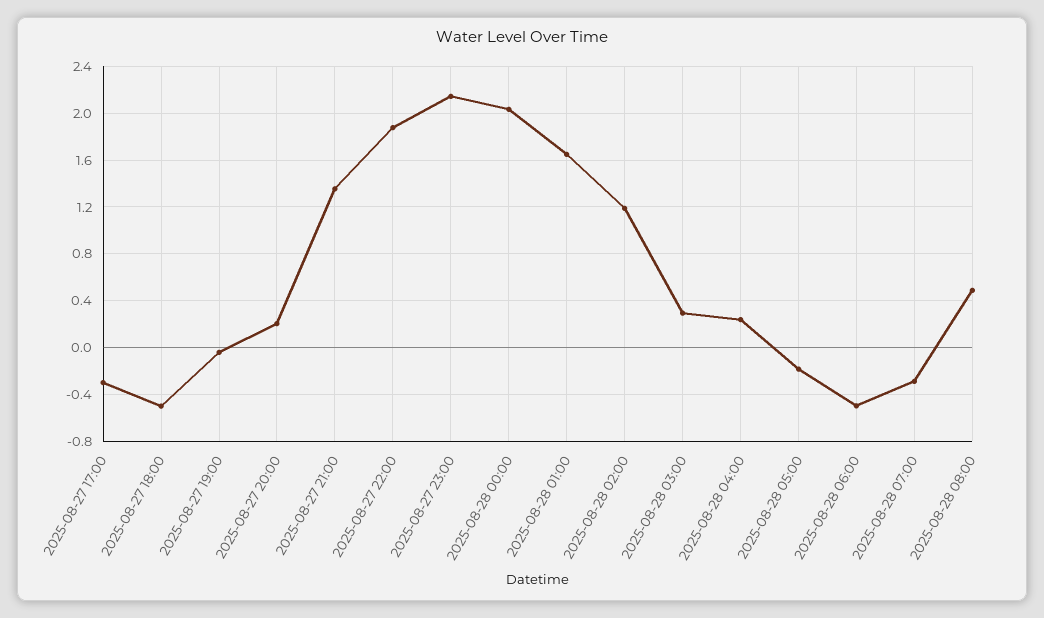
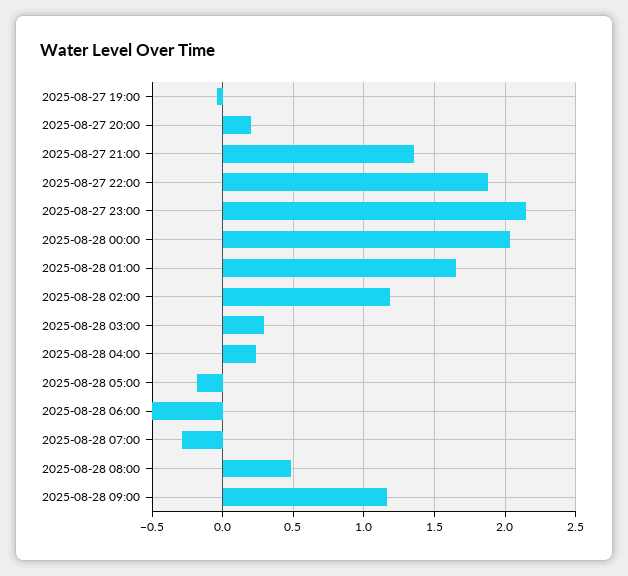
2025-08-27 17:00: -0.3 -> none
2025-08-27 18:00: -0.5 -> none
2025-08-28 09:00: none -> 1.15

